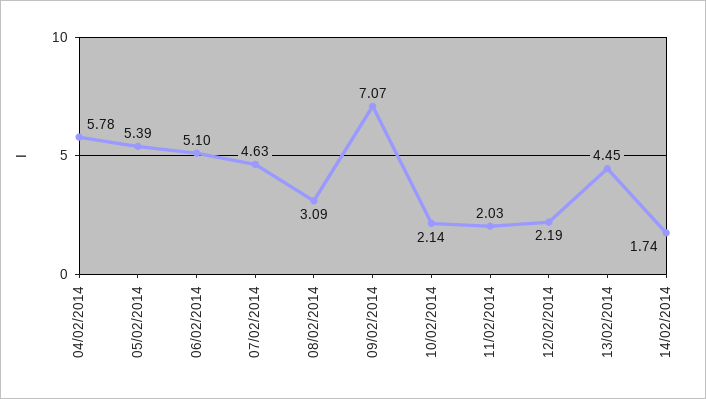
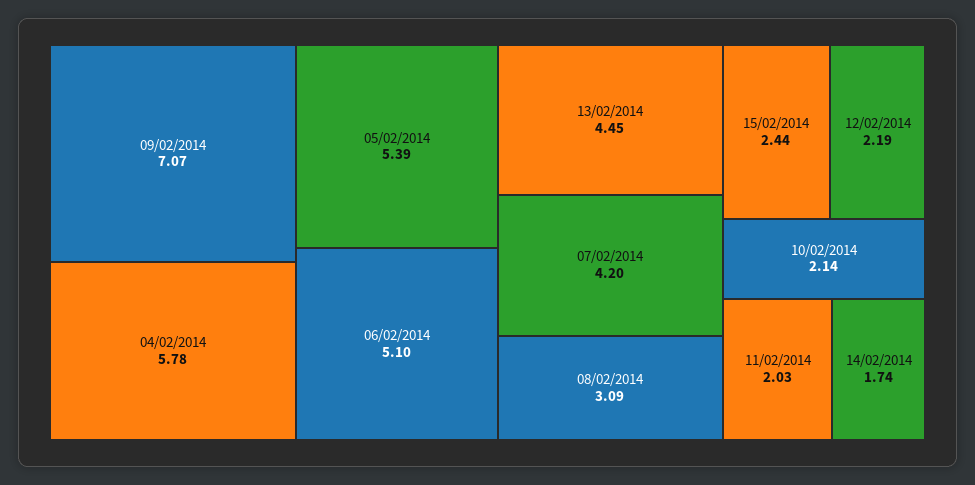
07/02/2014: 4.63 -> 4.2
15/02/2014: none -> 2.44

